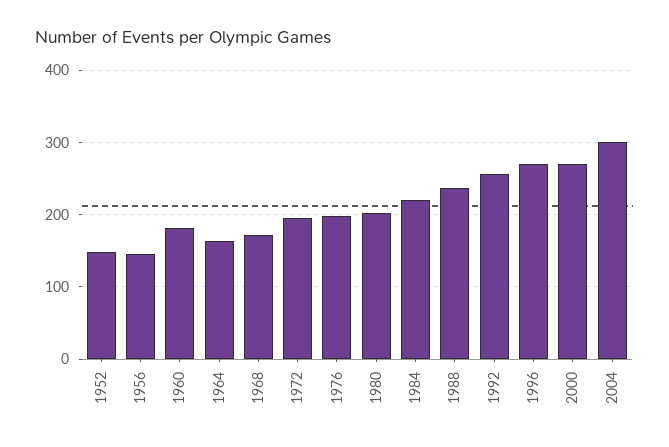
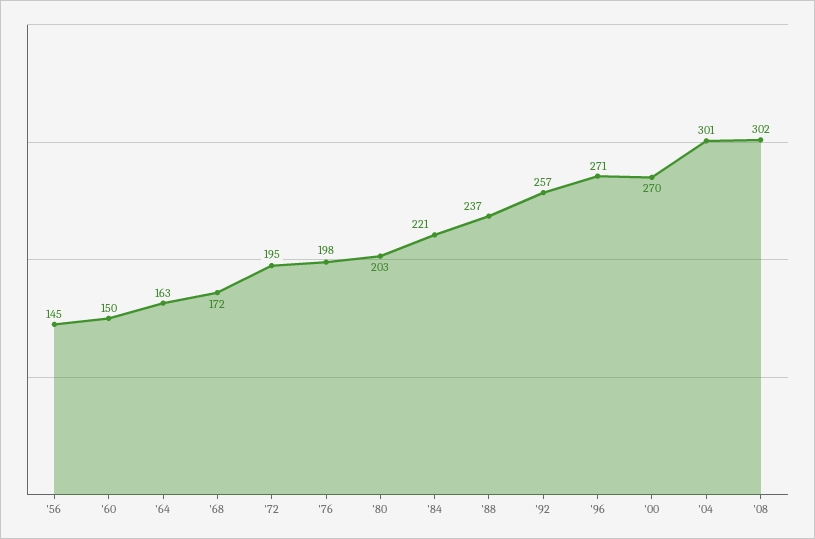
1952: 150 -> none
1960: 180 -> 150
'08: none -> 302

